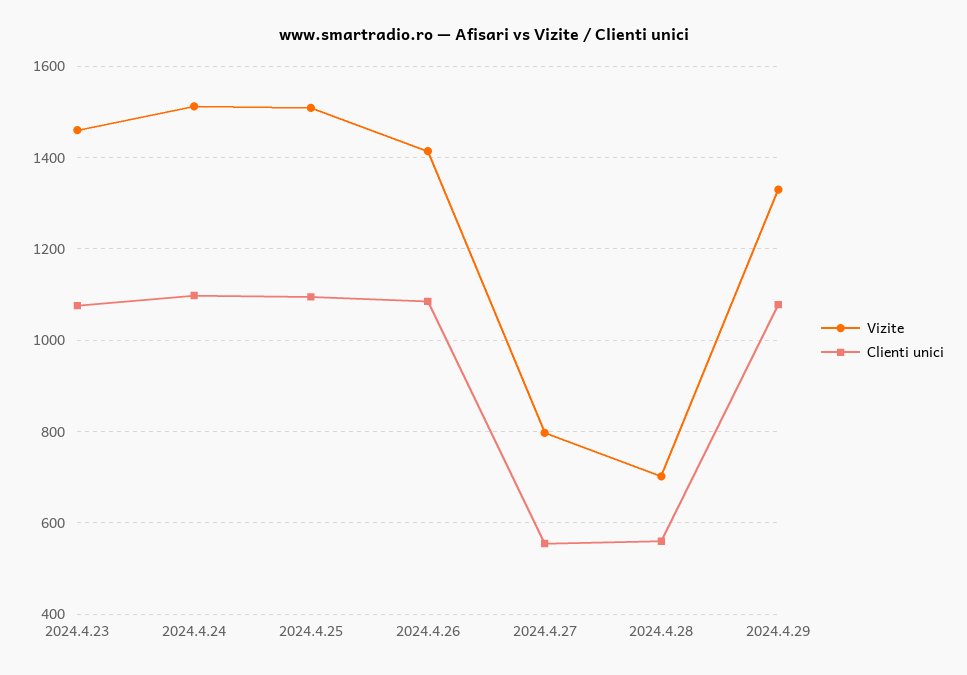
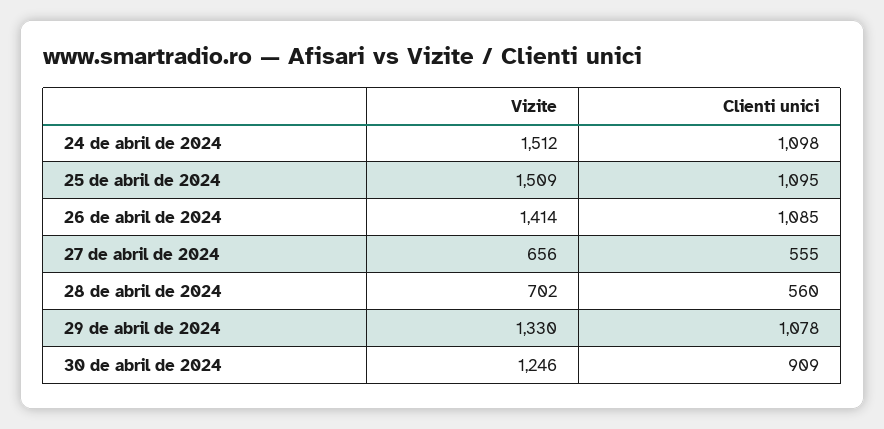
Vizite, 2024.4.23: 1460 -> none
Clienti unici, 2024.4.23: 1080 -> none
Vizite, 2024.4.27: 800 -> 656
Vizite, 30 de abril de 2024: none -> 1246
Clienti unici, 30 de abril de 2024: none -> 909

